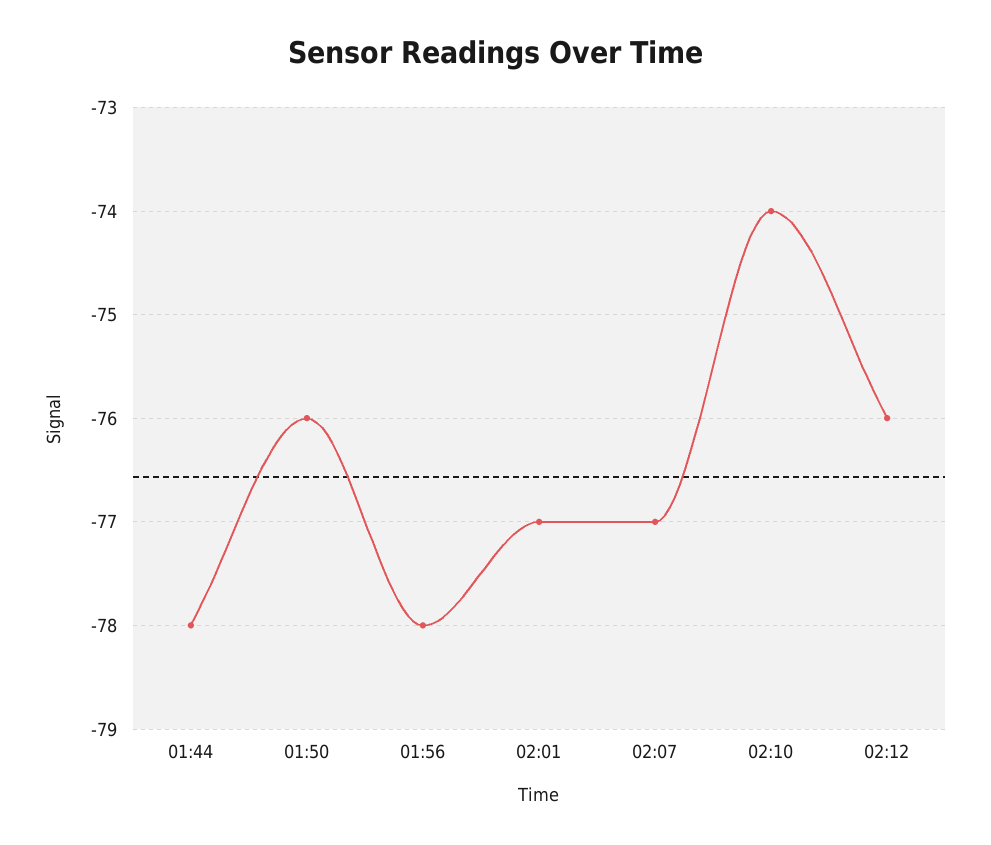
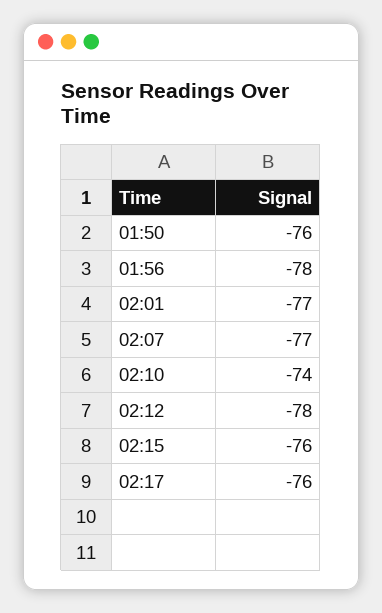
01:44: -78 -> none
02:12: -76 -> -78
02:15: none -> -76
02:17: none -> -76

